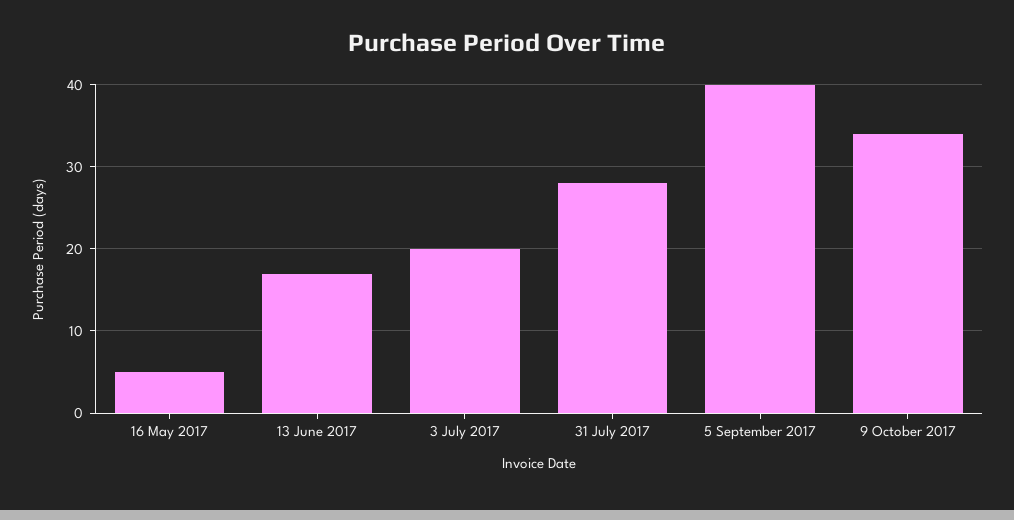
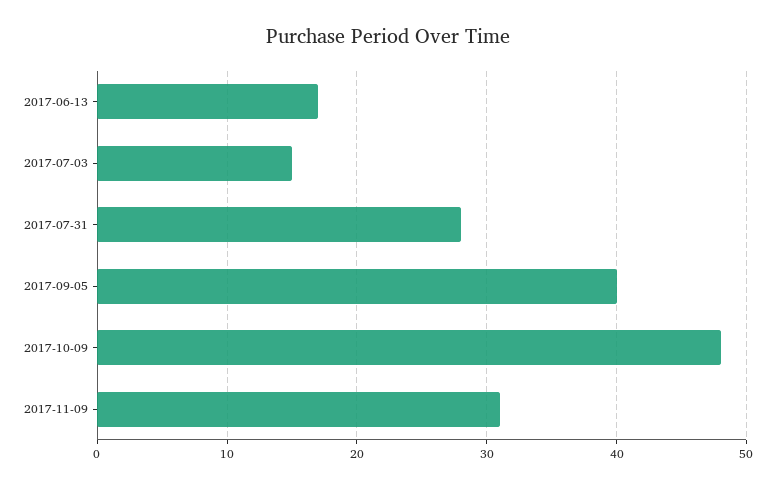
16 May 2017: 5 -> none
3 July 2017: 20 -> 15
9 October 2017: 34 -> 48
2017-11-09: none -> 31

